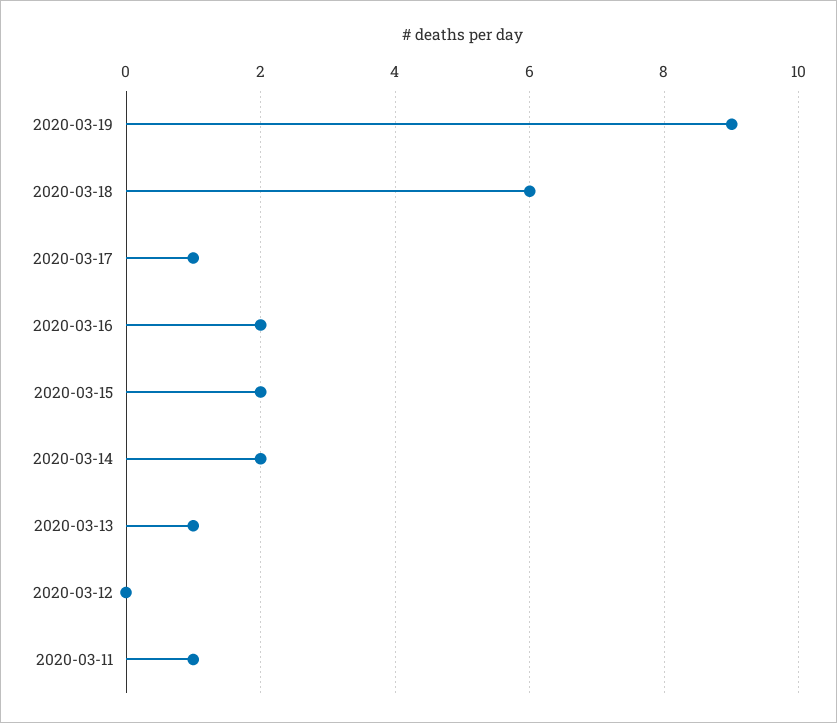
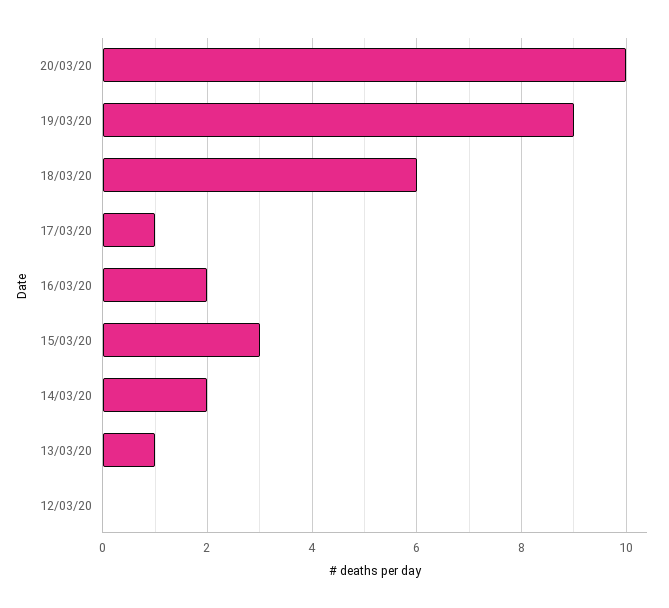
2020-03-15: 2 -> 3
2020-03-11: 1 -> none
20/03/20: none -> 10

